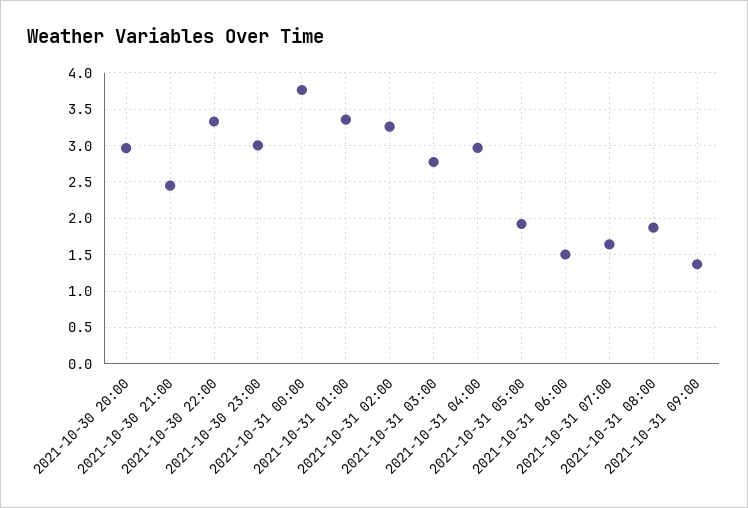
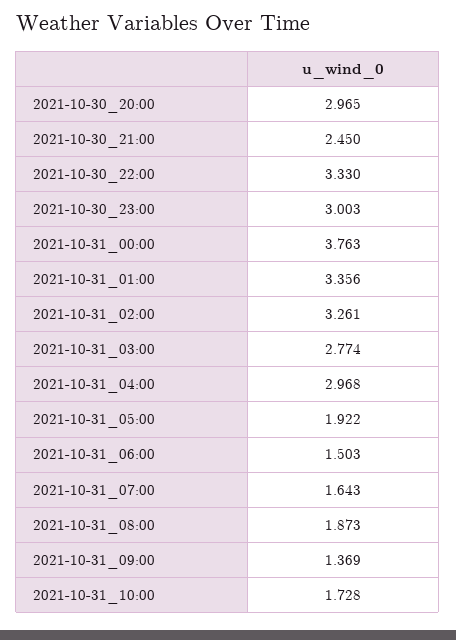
2021-10-31_10:00: none -> 1.728

